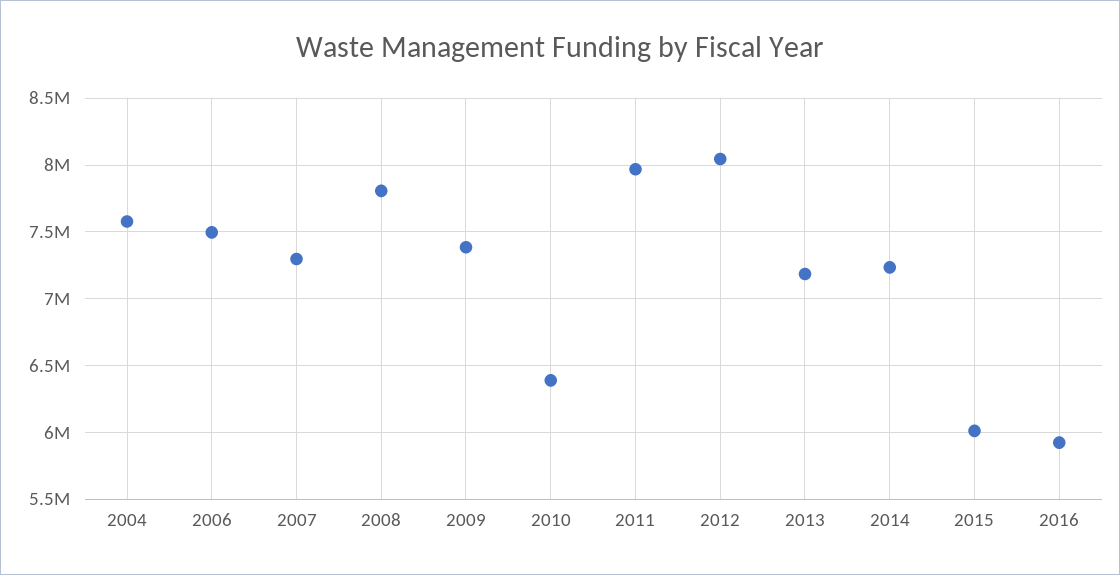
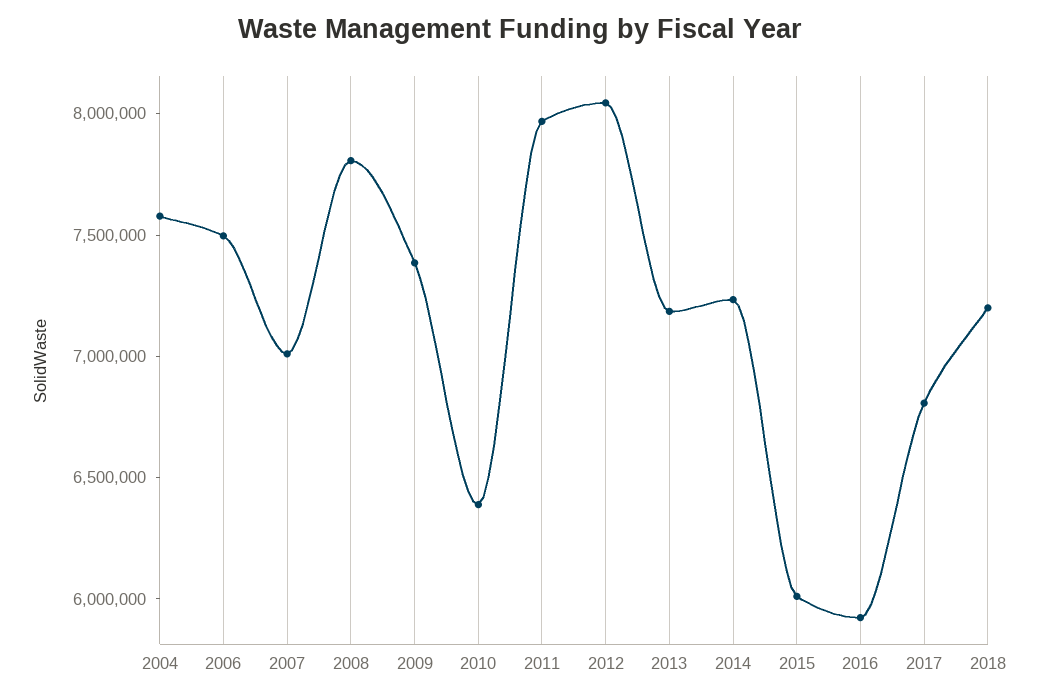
2007: 7300000 -> 7000000
2017: none -> 6800000
2018: none -> 7200000

